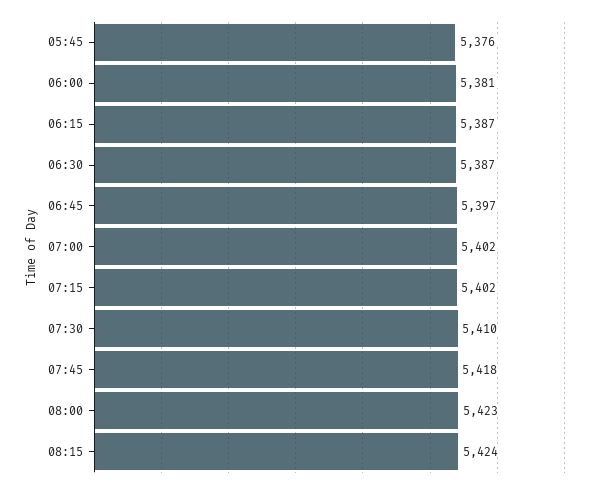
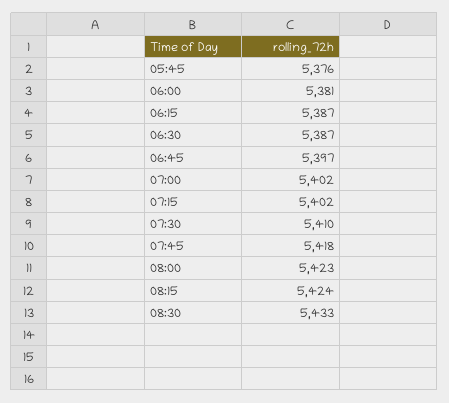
08:30: none -> 5433

